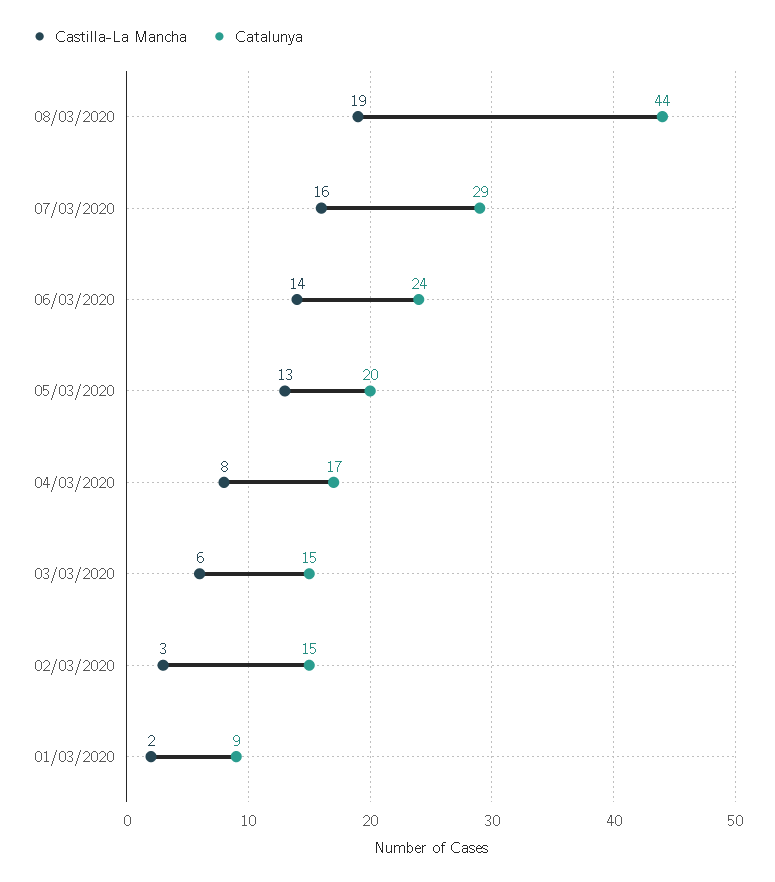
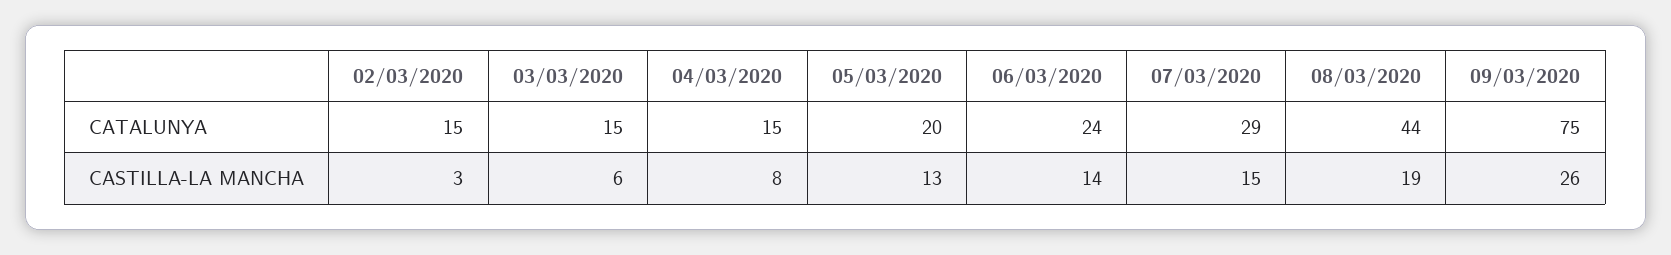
Castilla-La Mancha, 07/03/2020: 16 -> 15
Catalunya, 04/03/2020: 17 -> 15
Castilla-La Mancha, 01/03/2020: 2 -> none
Catalunya, 01/03/2020: 9 -> none
Catalunya, 09/03/2020: none -> 75
Castilla-La Mancha, 09/03/2020: none -> 26

